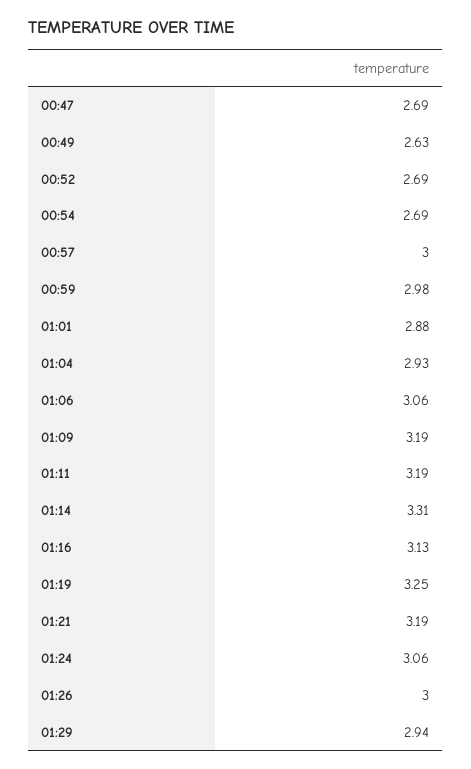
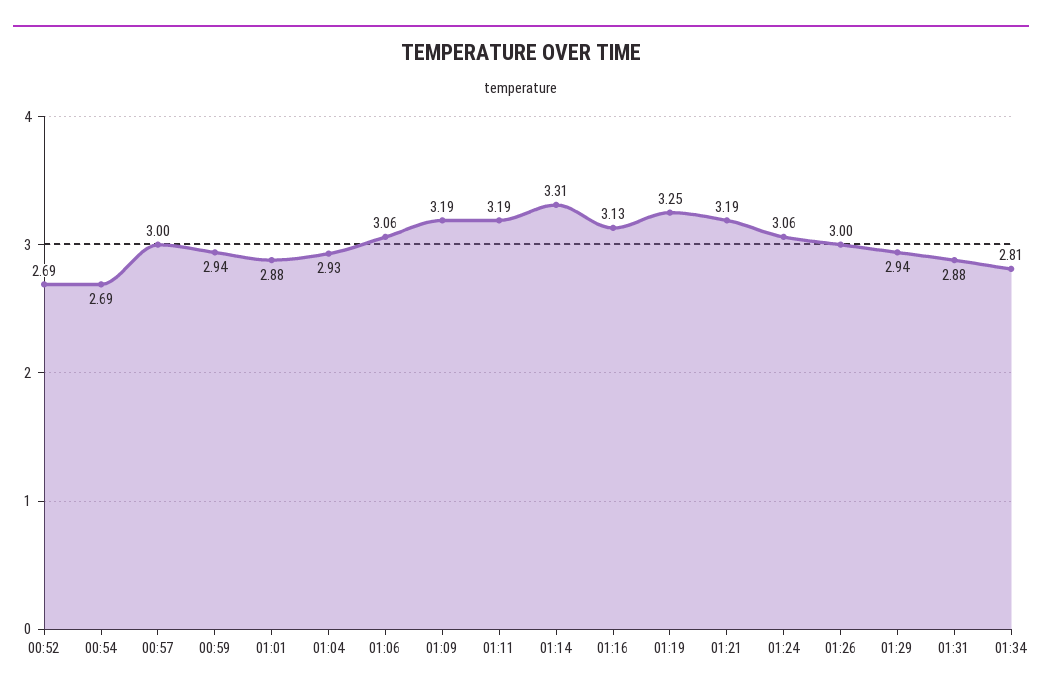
00:47: 2.69 -> none
00:49: 2.63 -> none
00:59: 2.98 -> 2.94
01:31: none -> 2.88
01:34: none -> 2.81

